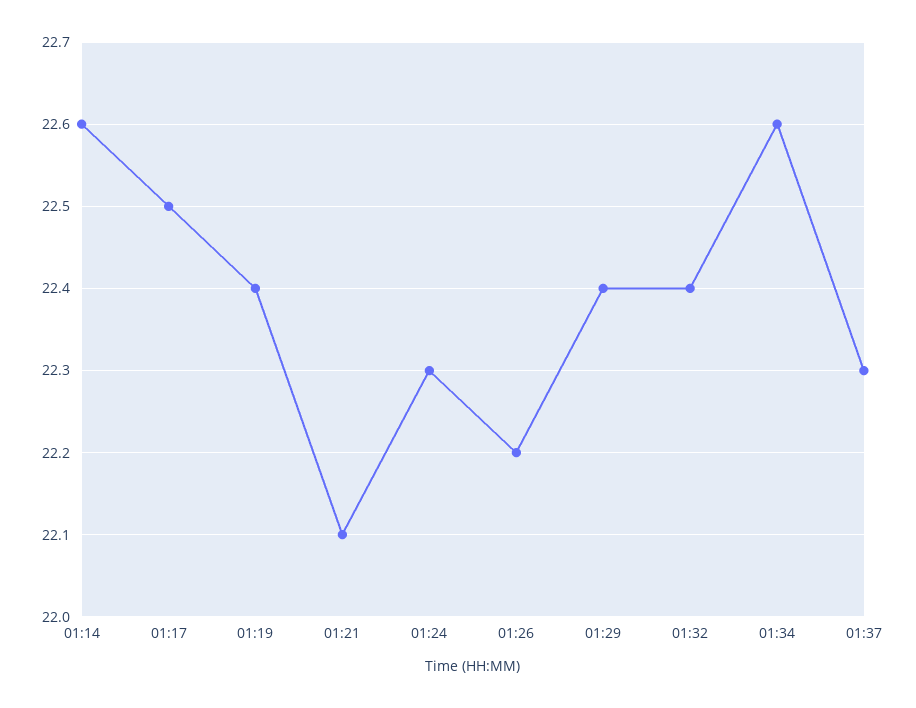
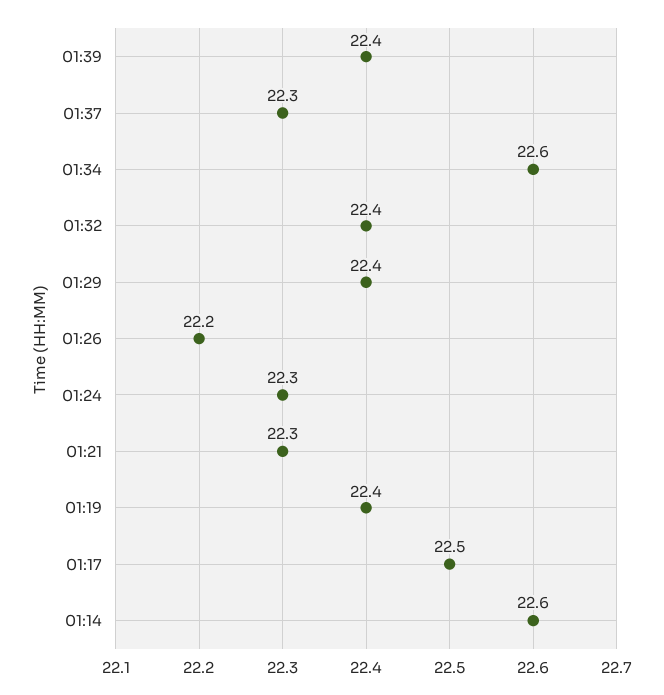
01:21: 22.1 -> 22.3
01:39: none -> 22.4

